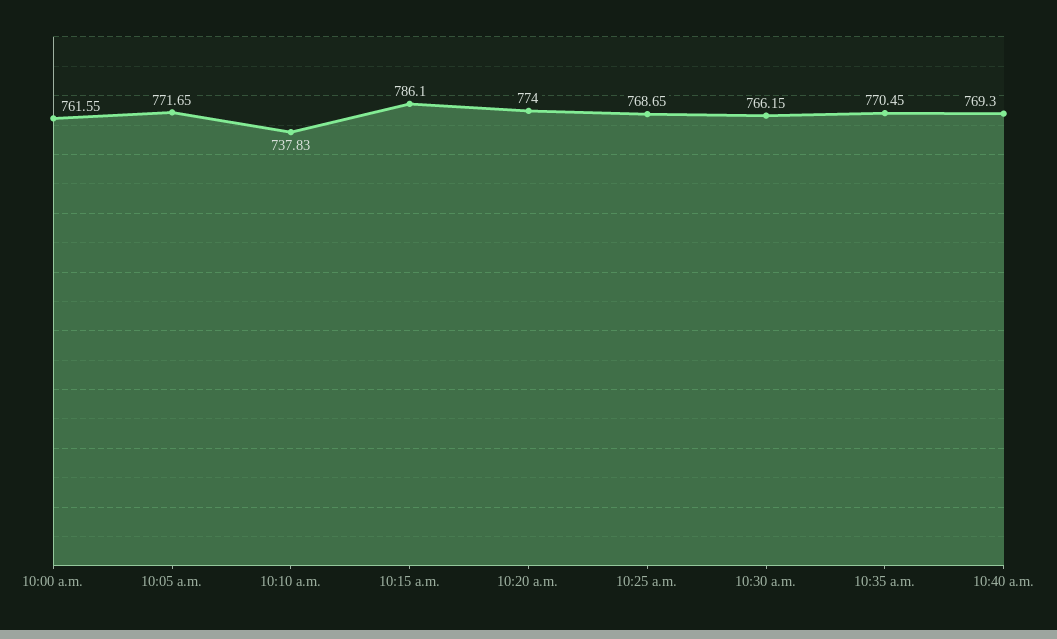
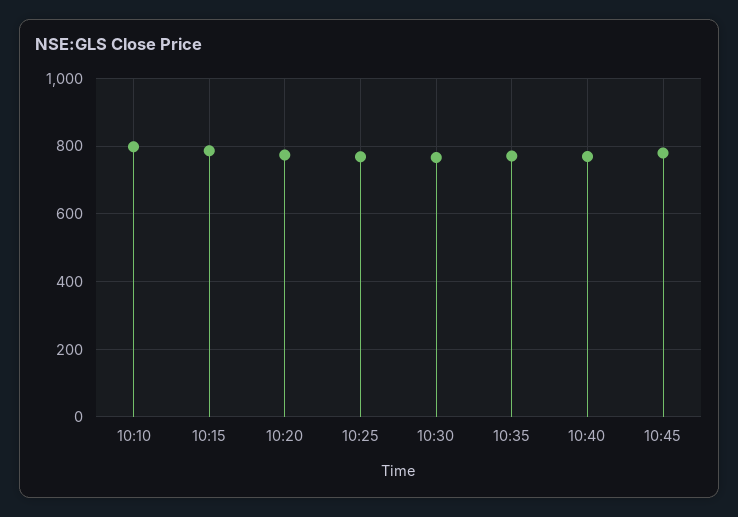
10:00 a.m.: 761.55 -> none
10:05 a.m.: 771.65 -> none
10:10 a.m.: 737.83 -> 800
10:45: none -> 780

